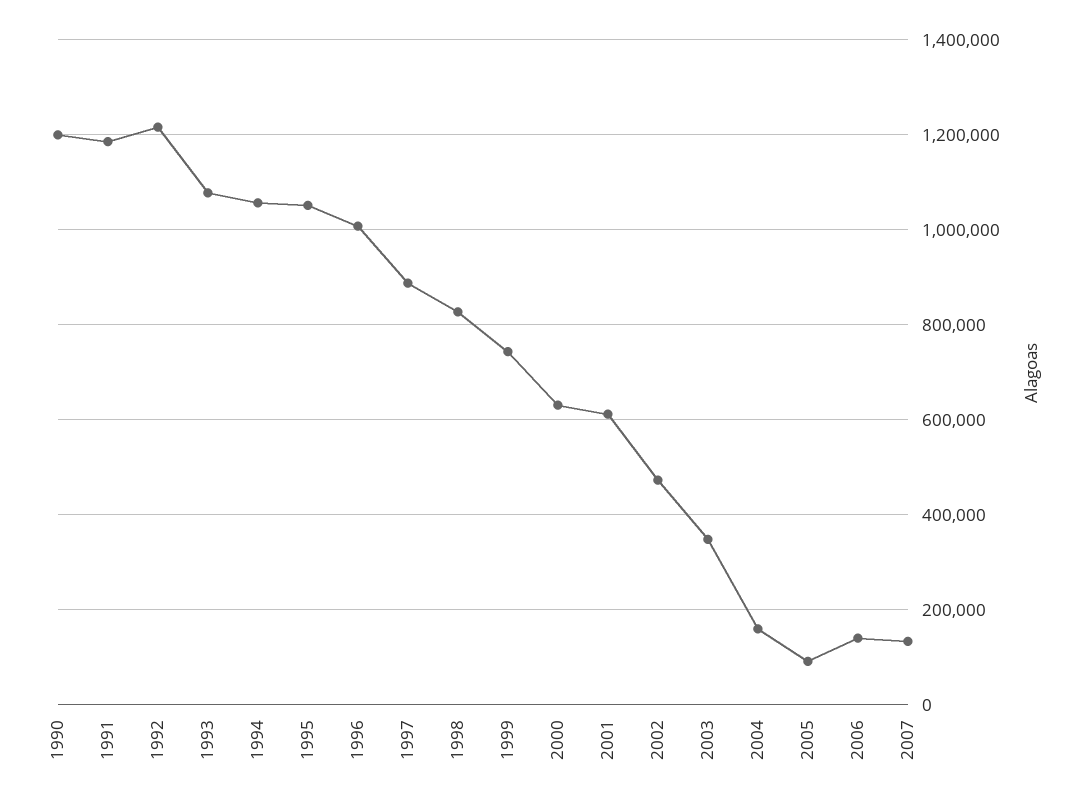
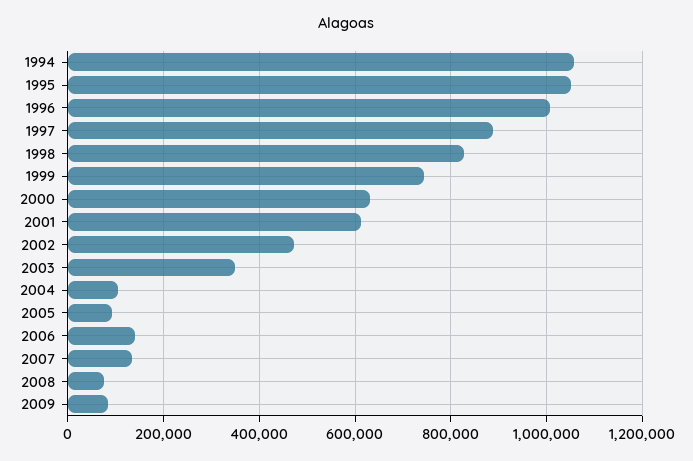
1990: 1200000 -> none
1991: 1180000 -> none
1992: 1220000 -> none
1993: 1080000 -> none
2004: 160000 -> 100000
2008: none -> 80000
2009: none -> 80000

